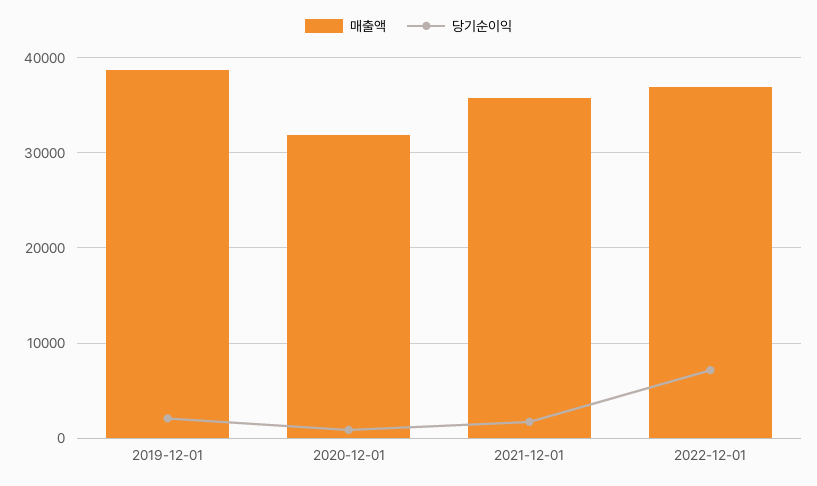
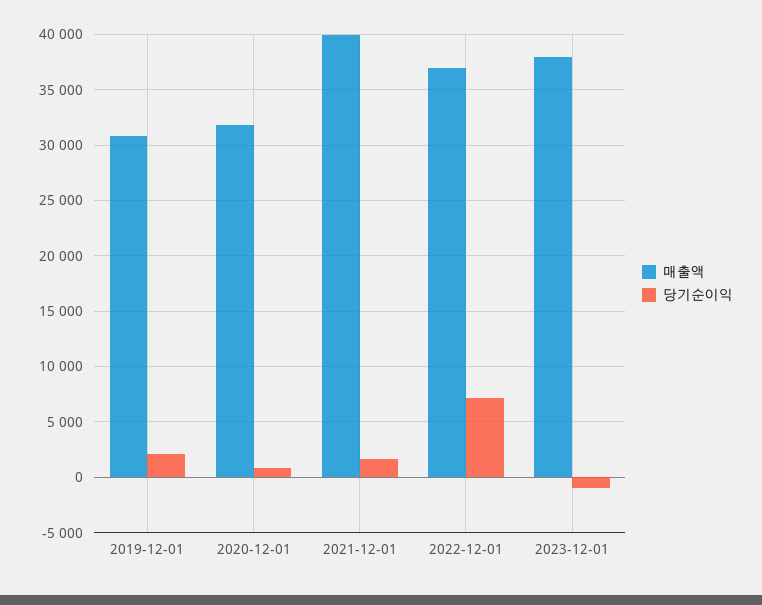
매출액, 2019-12-01: 39000 -> 31000
매출액, 2021-12-01: 36000 -> 40000
매출액, 2023-12-01: none -> 38000
당기순이익, 2023-12-01: none -> -1000

